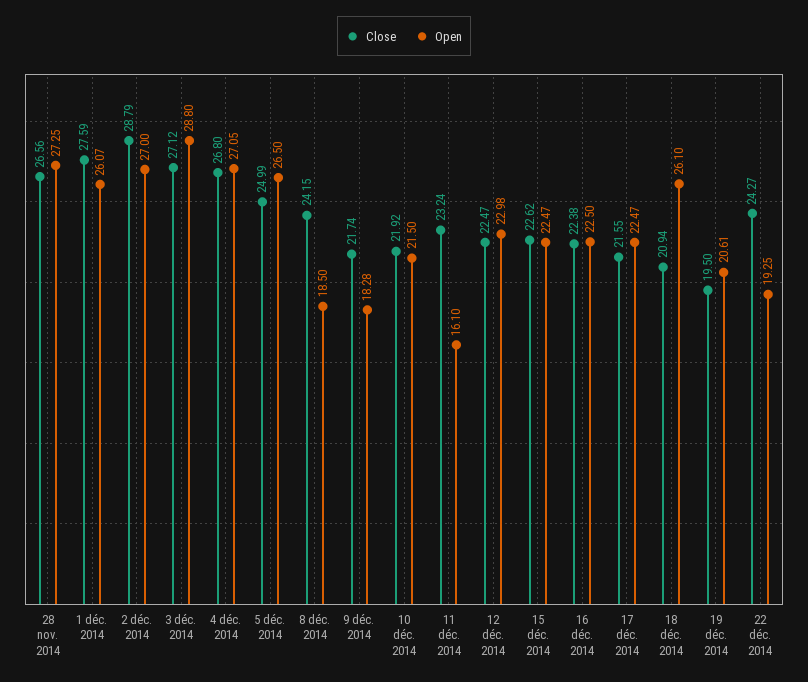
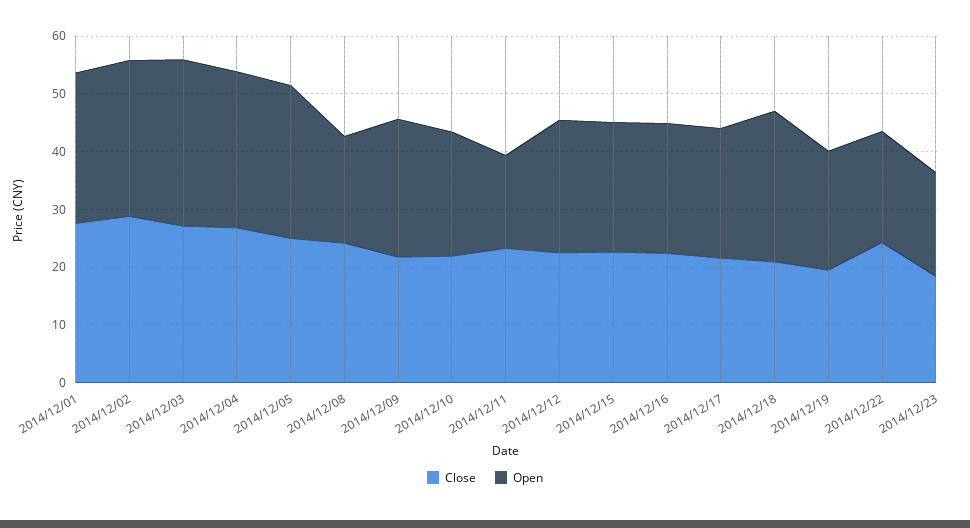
Close, 28 nov. 2014: 26.56 -> none
Open, 28 nov. 2014: 27.25 -> none
Open, 9 déc. 2014: 18.28 -> 24
Close, 2014/12/23: none -> 18
Open, 2014/12/23: none -> 18

